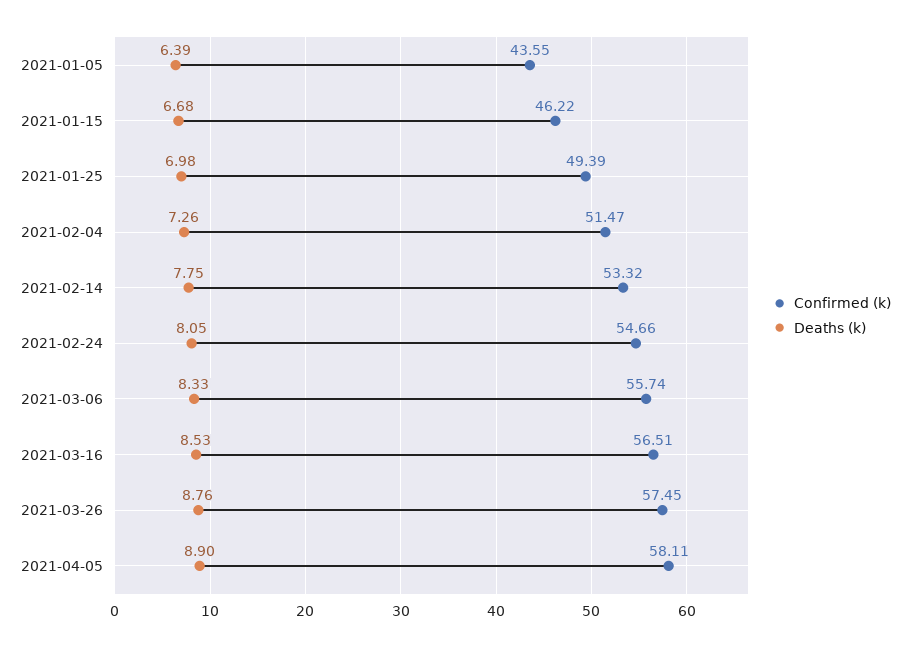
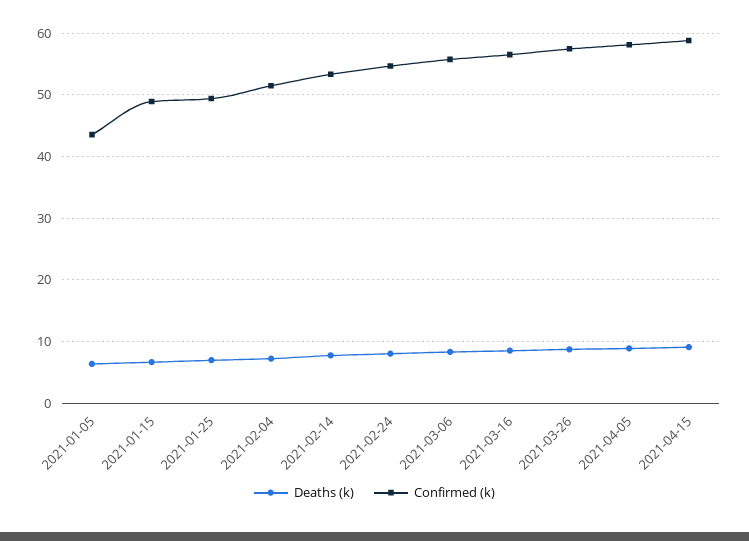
Confirmed (k), 2021-01-15: 46.22 -> 49
Deaths (k), 2021-04-15: none -> 9
Confirmed (k), 2021-04-15: none -> 59

